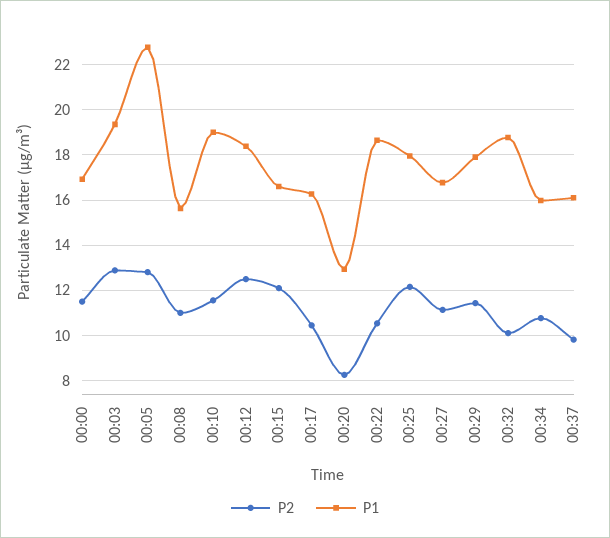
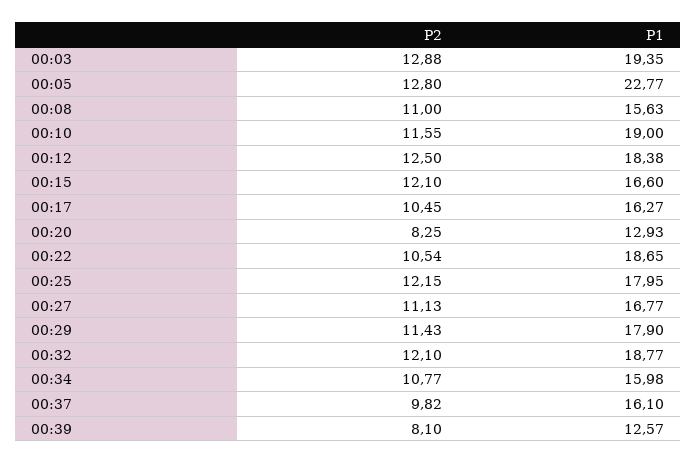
P2, 00:00: 11.5 -> none
P1, 00:00: 17 -> none
P2, 00:32: 10 -> 12.1
P2, 00:39: none -> 8.1
P1, 00:39: none -> 12.57

